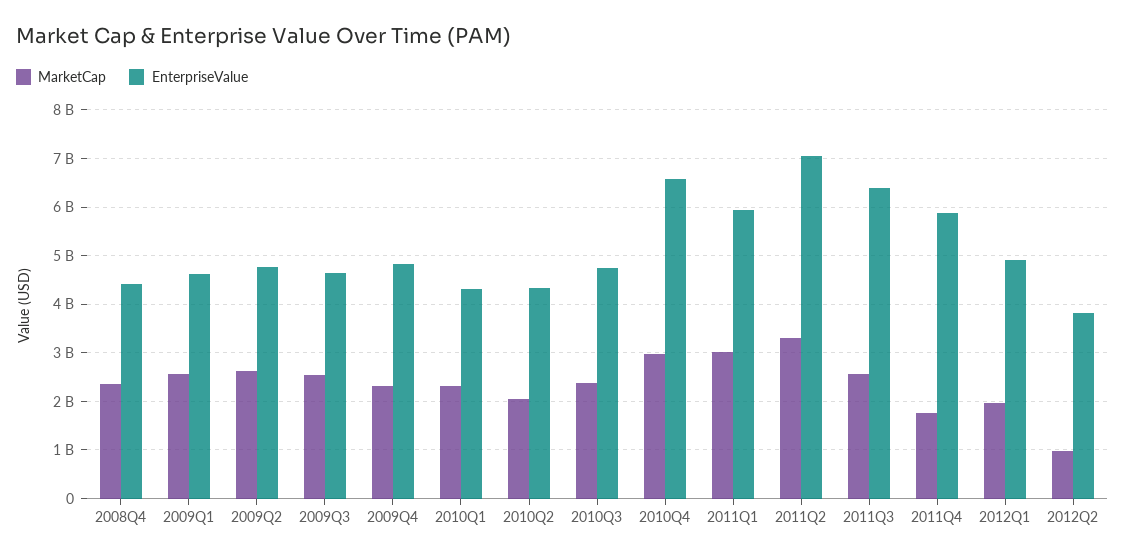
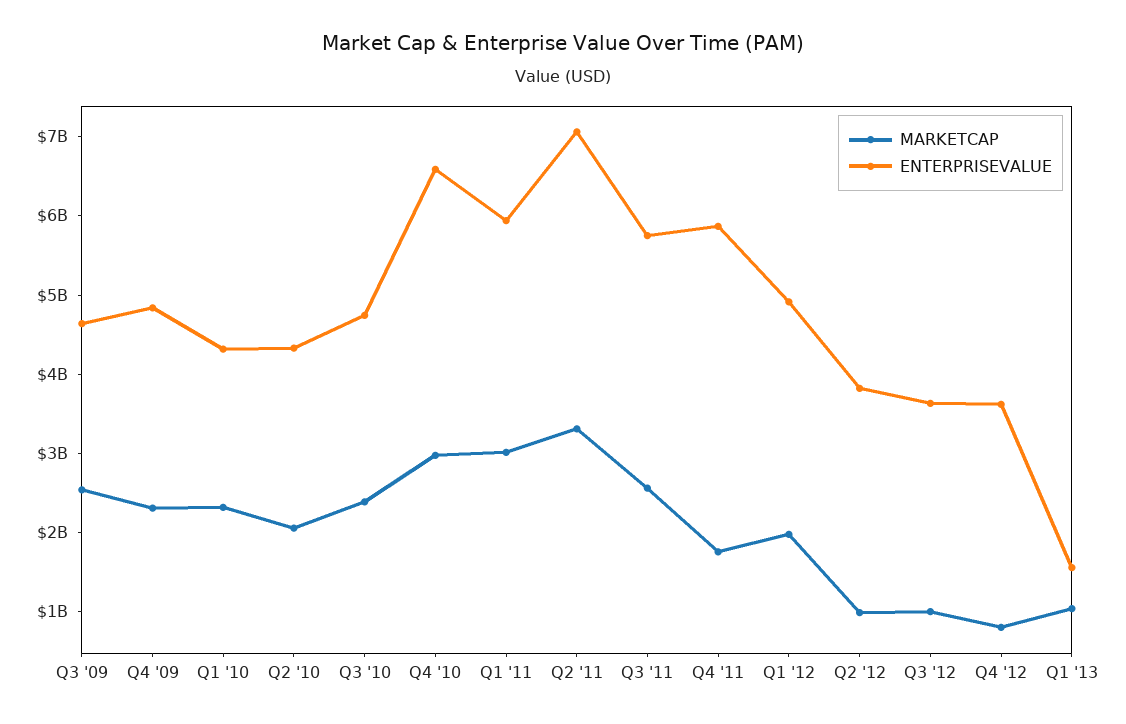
MarketCap, 2008Q4: 2400000000 -> none
EnterpriseValue, 2008Q4: 4400000000 -> none
MarketCap, 2009Q1: 2600000000 -> none
EnterpriseValue, 2009Q1: 4600000000 -> none
MarketCap, 2009Q2: 2600000000 -> none
EnterpriseValue, 2009Q2: 4800000000 -> none
EnterpriseValue, 2011Q3: 6400000000 -> 5800000000
MarketCap, Q3 '12: none -> 1000000000
EnterpriseValue, Q3 '12: none -> 3600000000
MarketCap, Q4 '12: none -> 800000000
EnterpriseValue, Q4 '12: none -> 3600000000
MarketCap, Q1 '13: none -> 1000000000
EnterpriseValue, Q1 '13: none -> 1600000000

